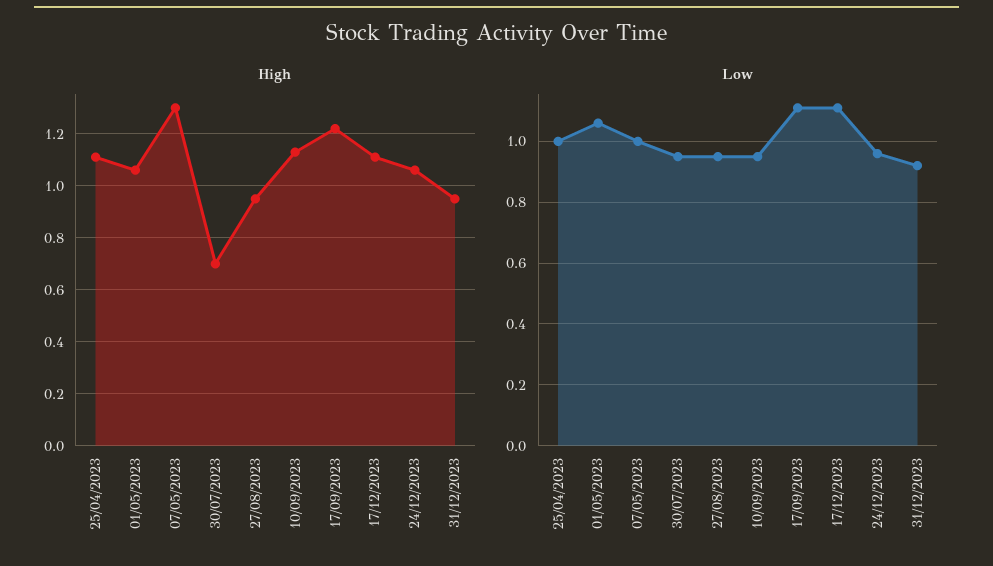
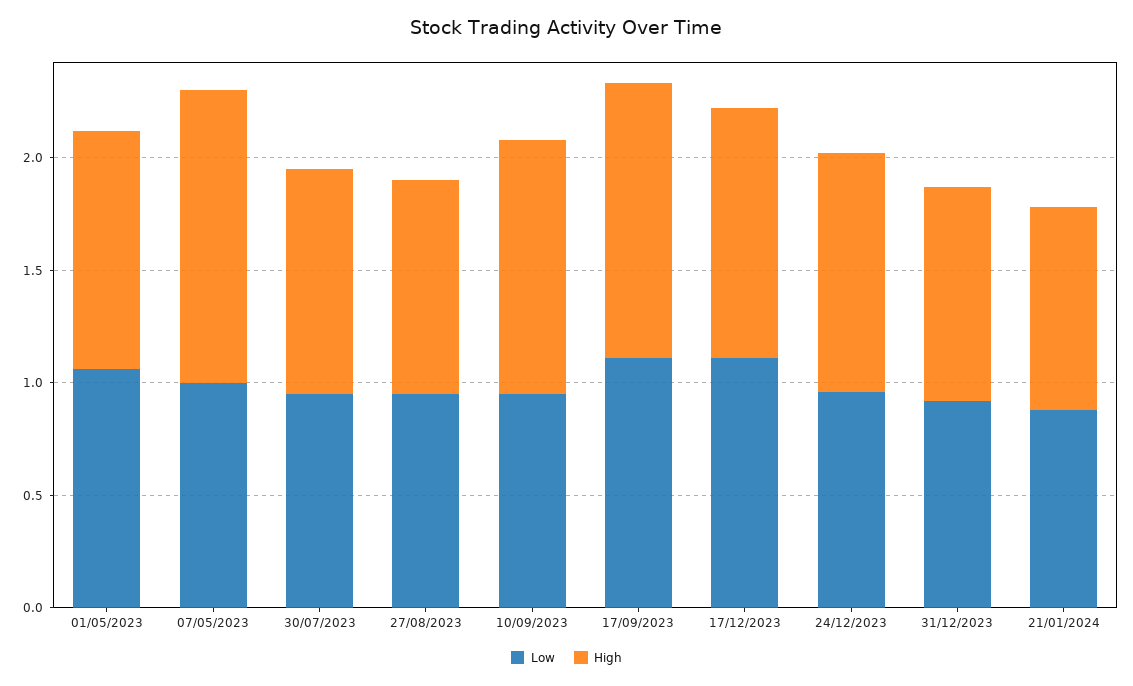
High, 25/04/2023: 1.1 -> none
High, 30/07/2023: 0.7 -> 1
Low, 25/04/2023: 1 -> none
Low, 21/01/2024: none -> 0.9
High, 21/01/2024: none -> 0.9

